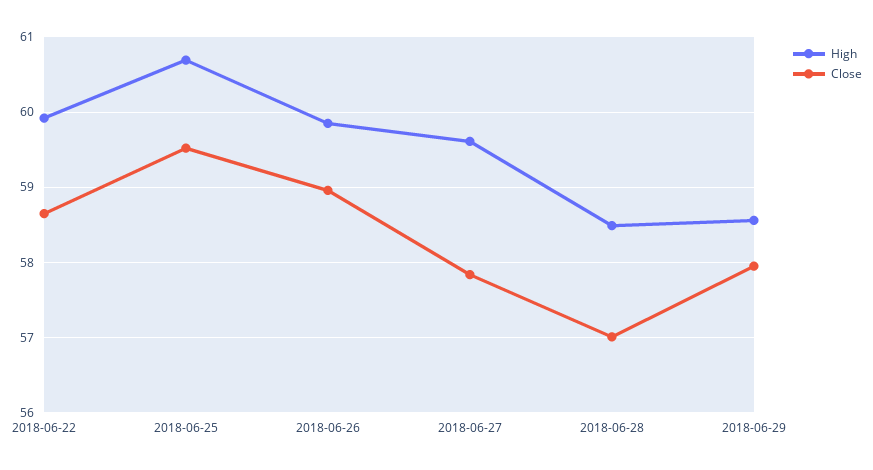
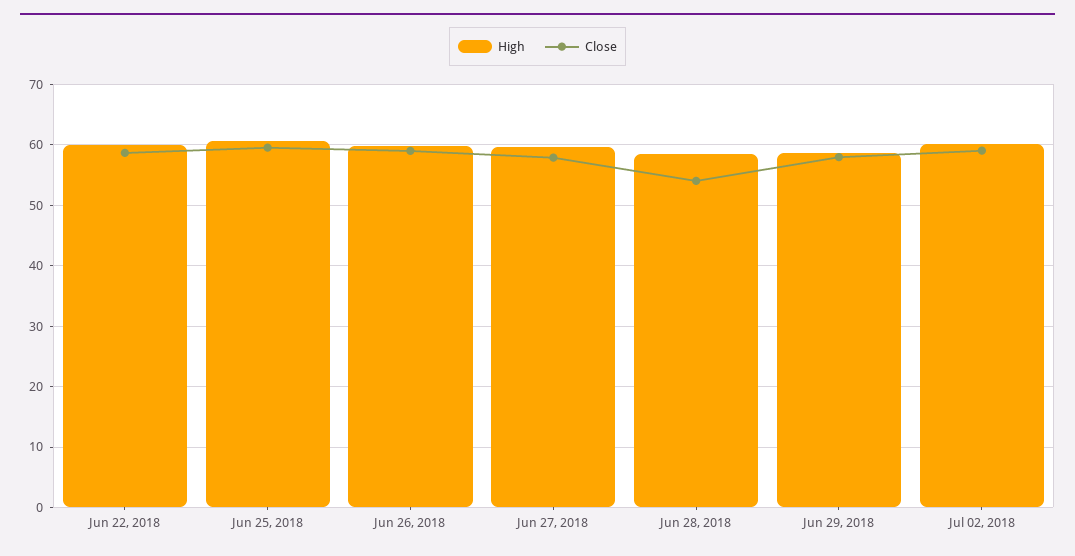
Close, 2018-06-28: 57 -> 54
High, Jul 02, 2018: none -> 60
Close, Jul 02, 2018: none -> 59

